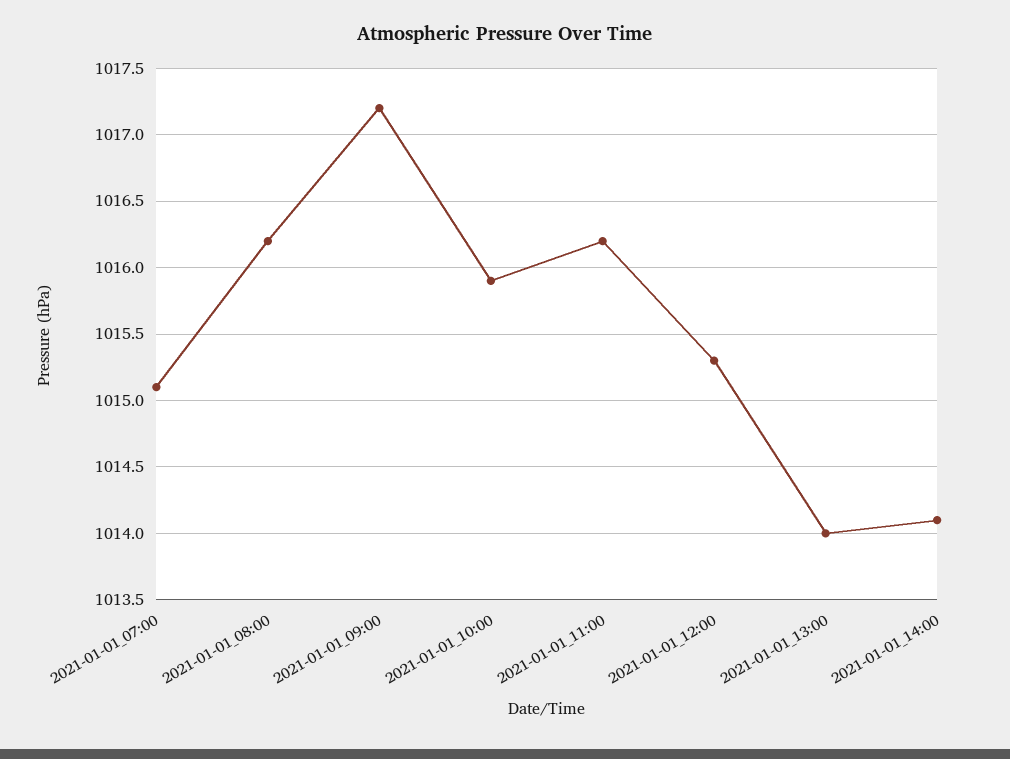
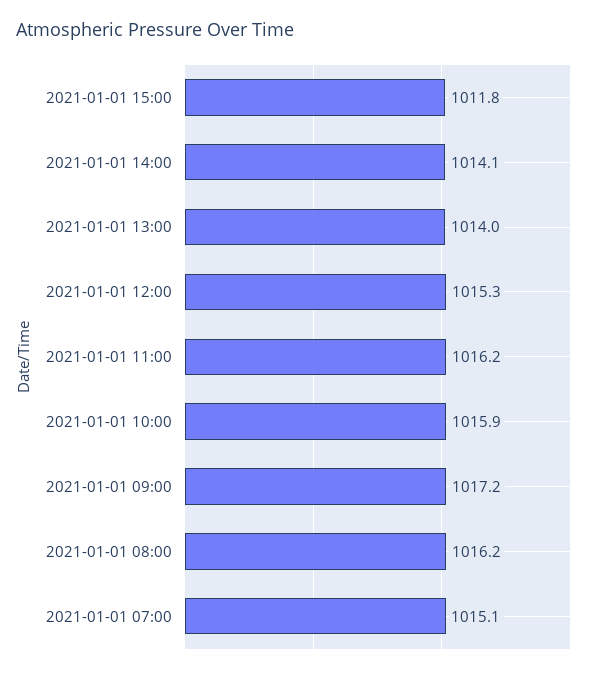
2021-01-01 15:00: none -> 1011.8

